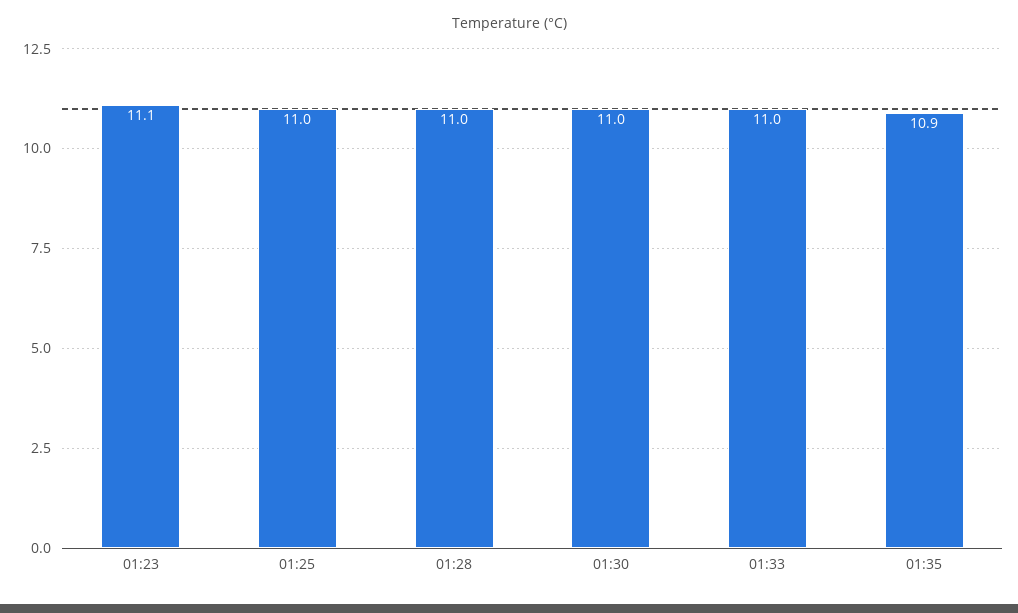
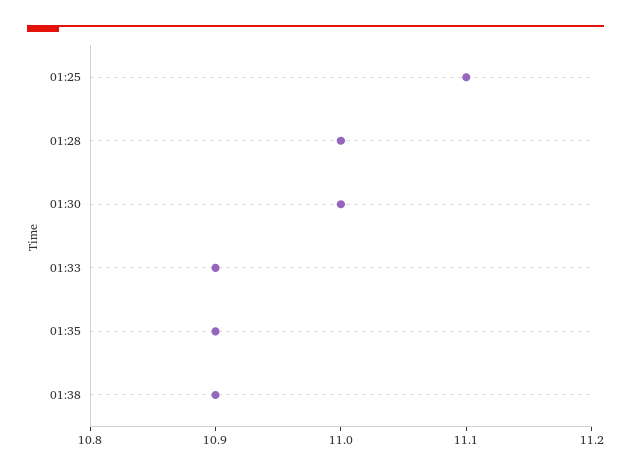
01:23: 11.1 -> none
01:25: 11 -> 11.1
01:33: 11 -> 10.9
01:38: none -> 10.9

